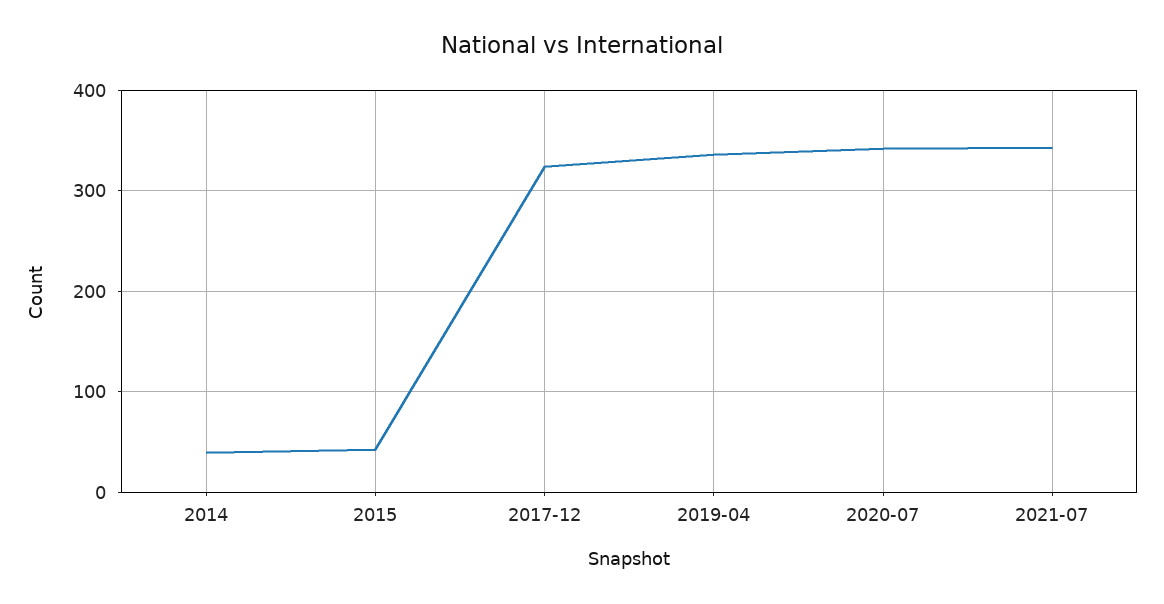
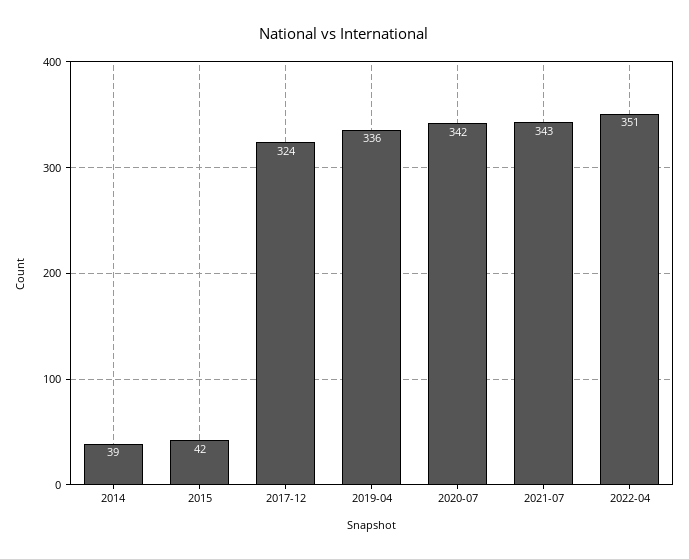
2022-04: none -> 351

